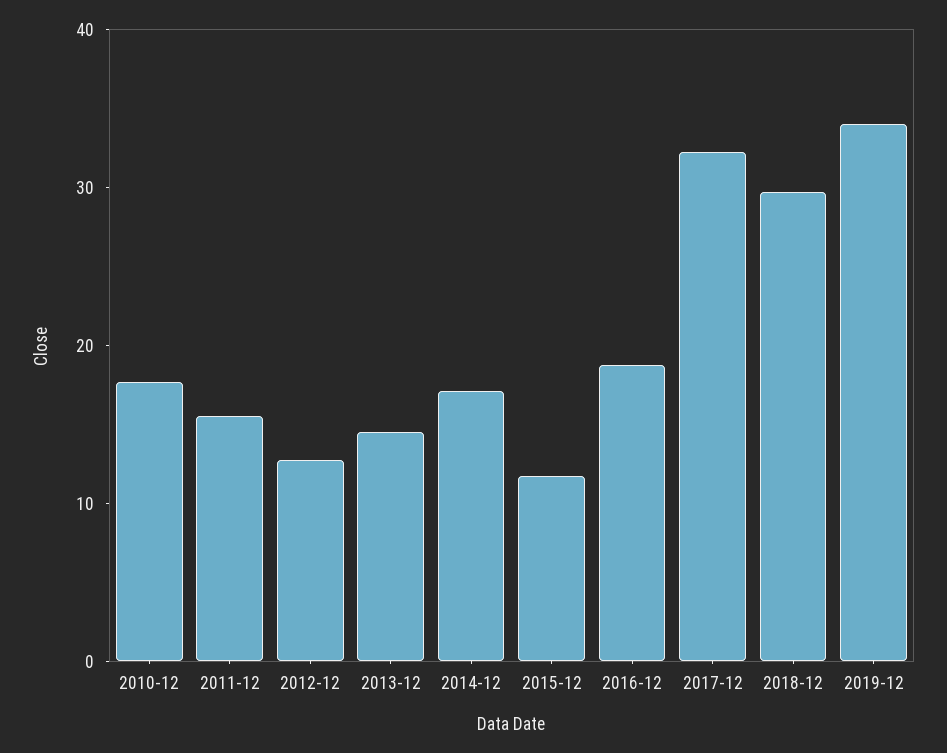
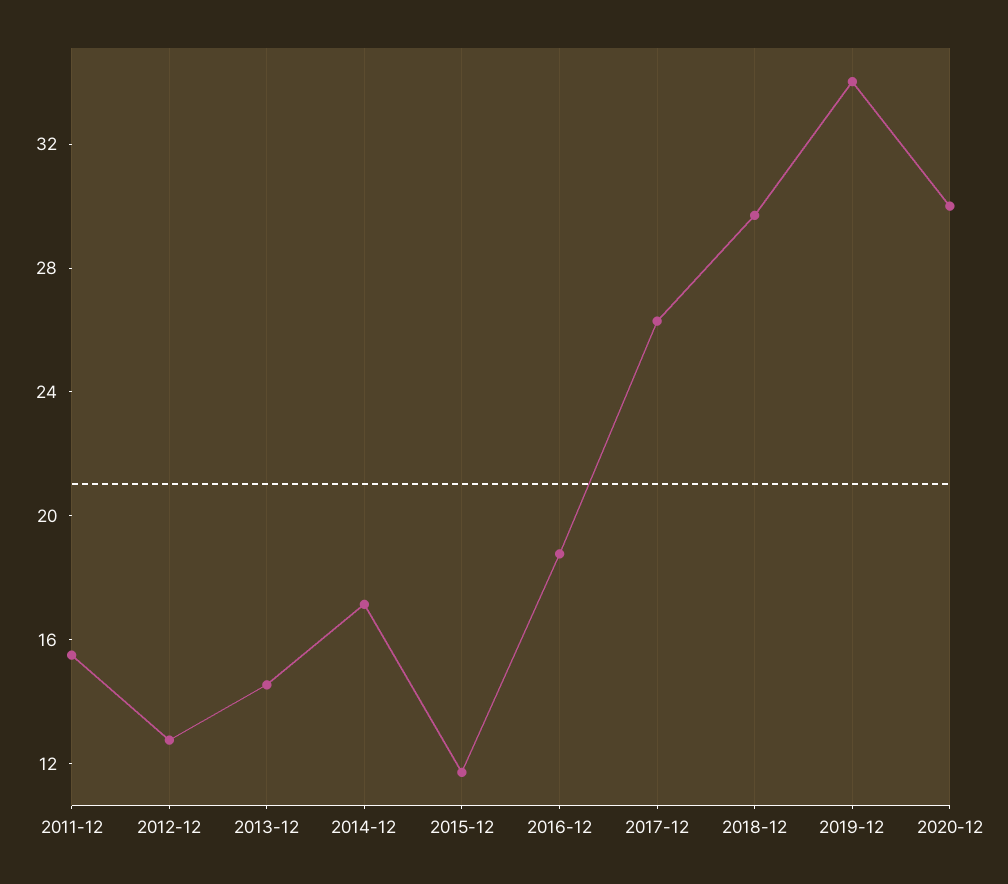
2010-12: 18 -> none
2017-12: 32 -> 26
2020-12: none -> 30

